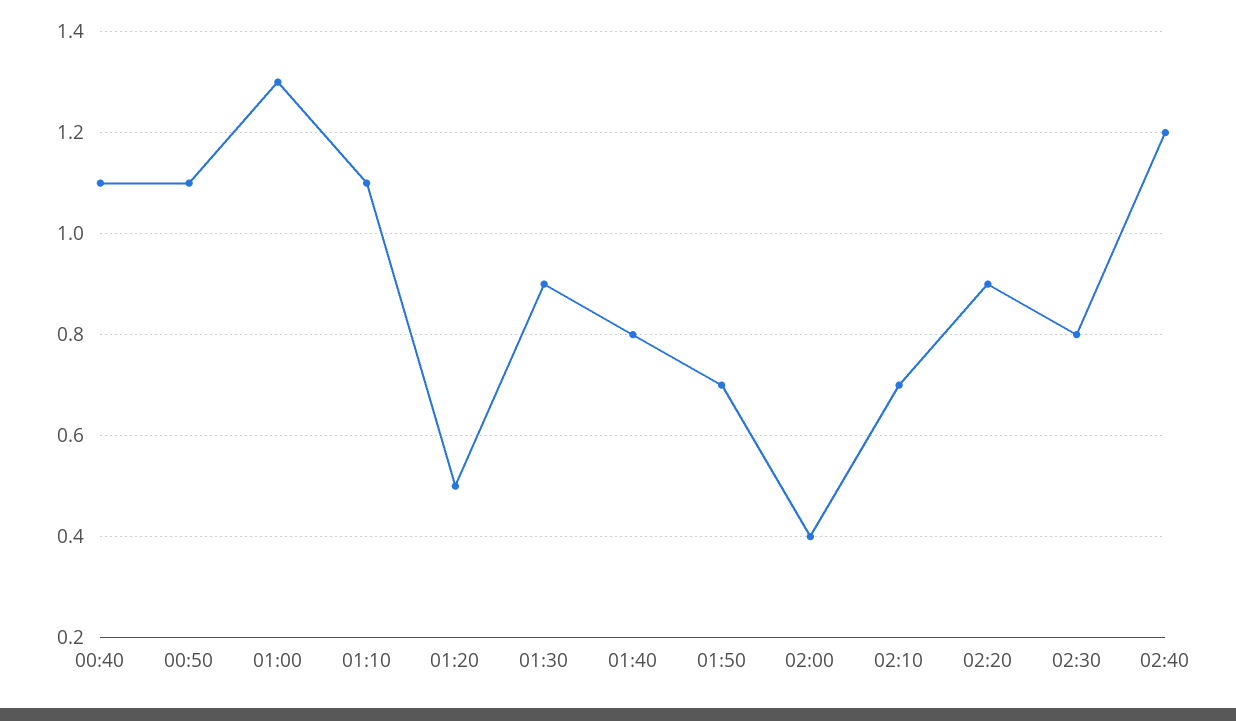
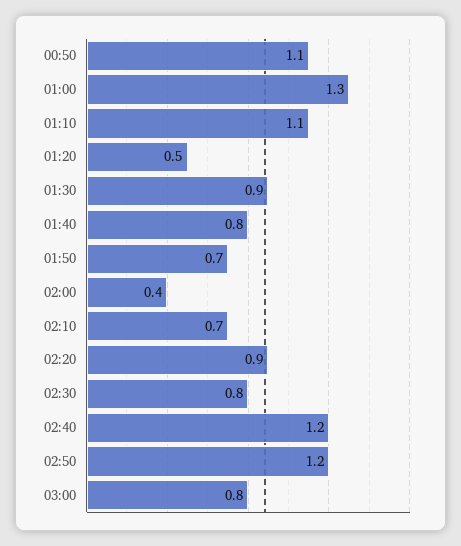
00:40: 1.1 -> none
02:50: none -> 1.2
03:00: none -> 0.8

